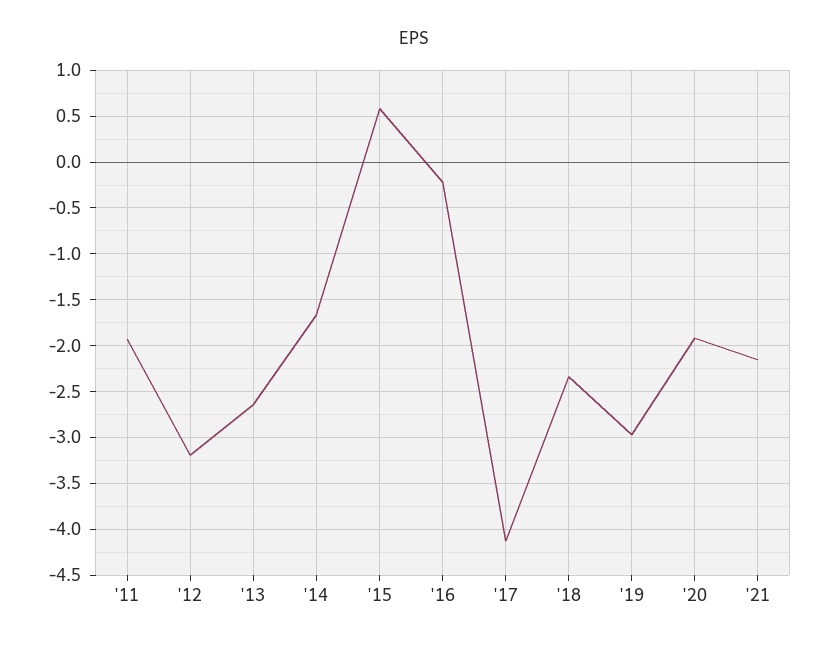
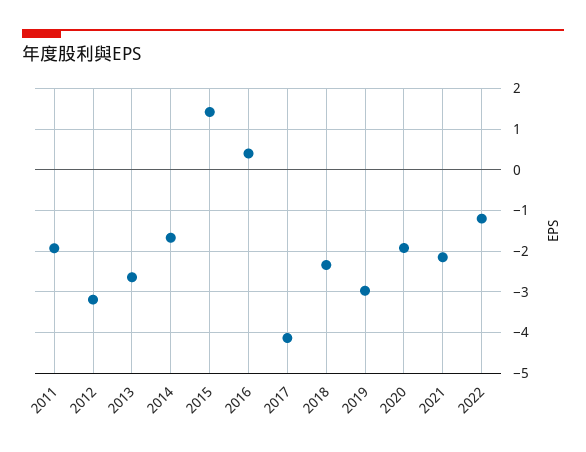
'15: 0.6 -> 1.4
'16: -0.2 -> 0.4
2022: none -> -1.2

